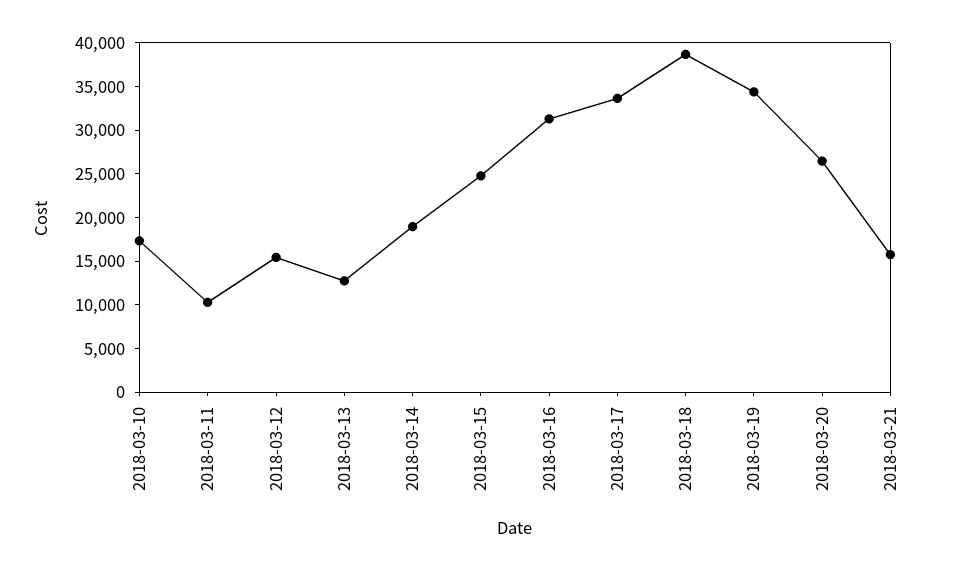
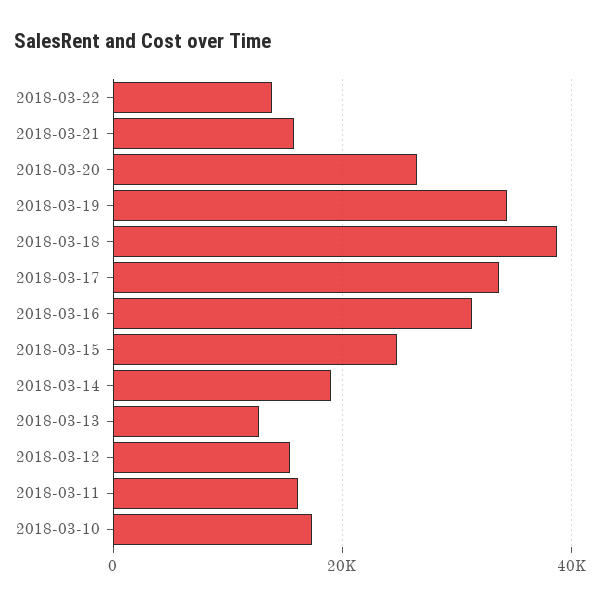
2018-03-11: 10000 -> 16000
2018-03-22: none -> 14000

